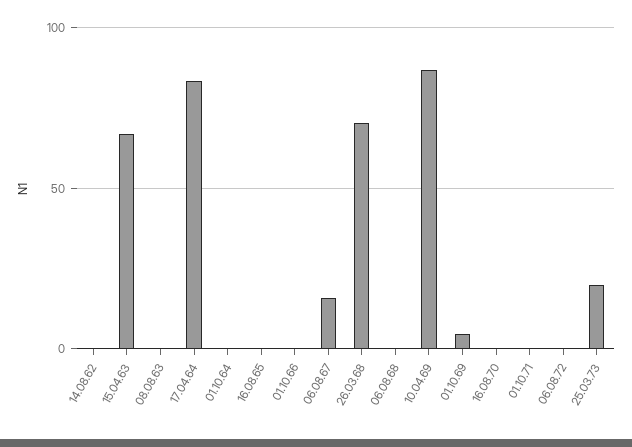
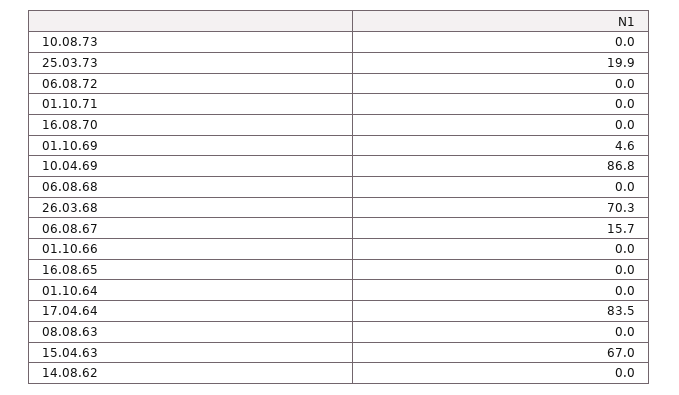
10.08.73: none -> 0

